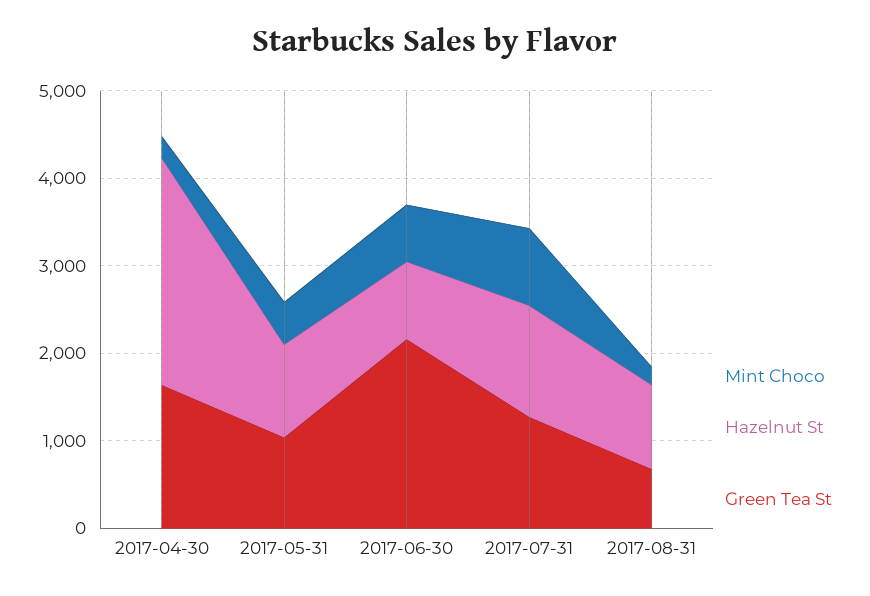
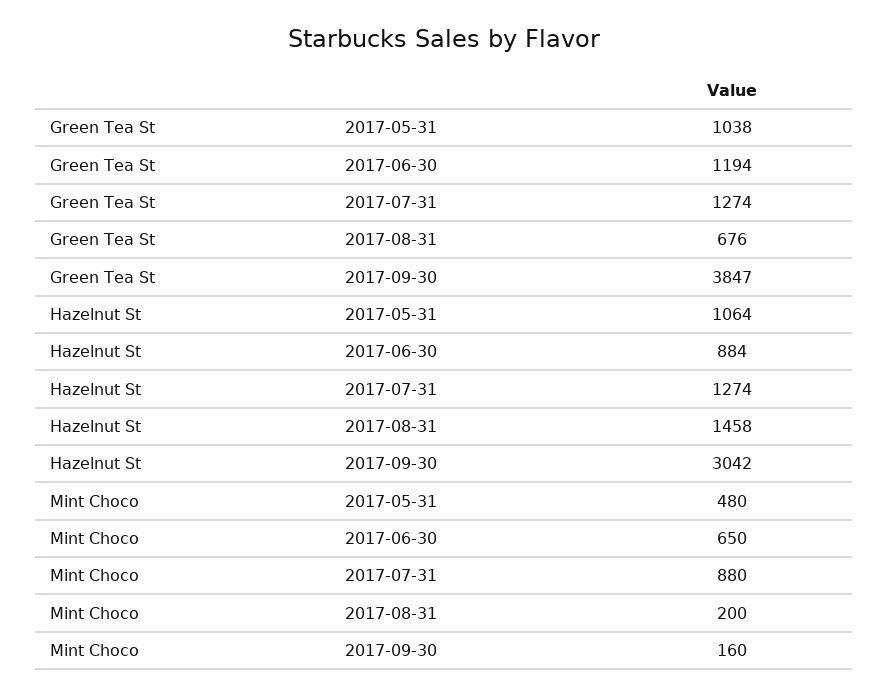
Mint Choco, 2017-04-30: 200 -> none
Hazelnut St, 2017-04-30: 2600 -> none
Green Tea St, 2017-04-30: 1600 -> none
Green Tea St, 2017-06-30: 2200 -> 1194
Hazelnut St, 2017-08-31: 1000 -> 1458
Green Tea St, 2017-09-30: none -> 3847
Hazelnut St, 2017-09-30: none -> 3042
Mint Choco, 2017-09-30: none -> 160

